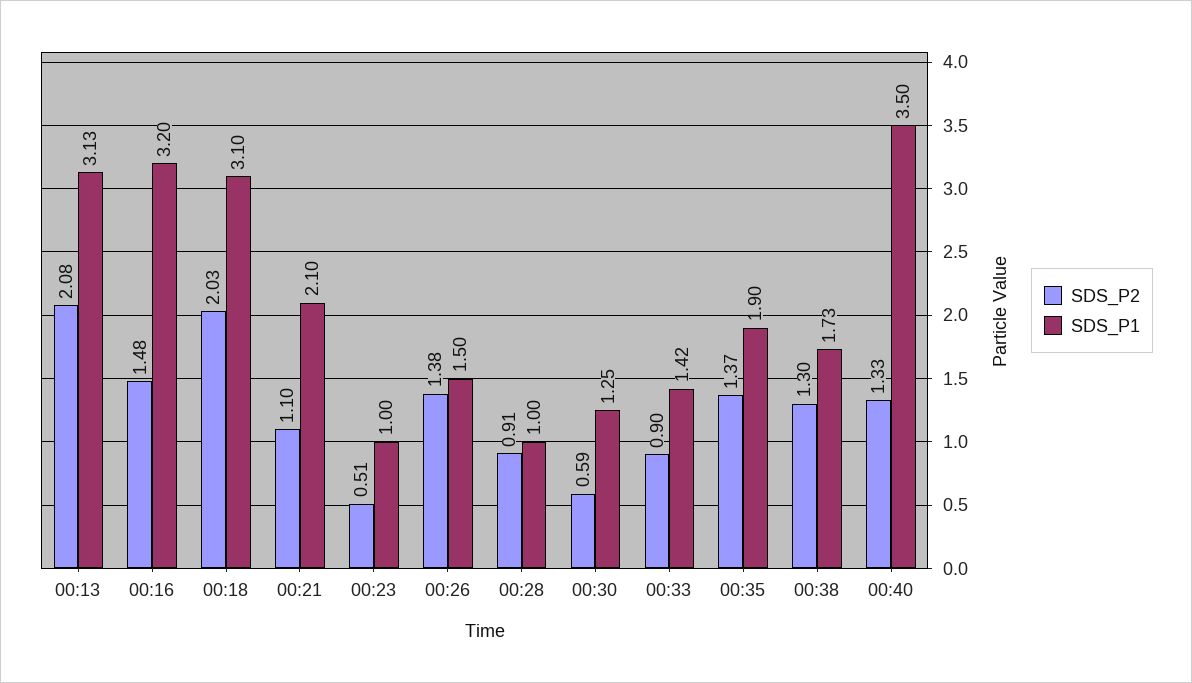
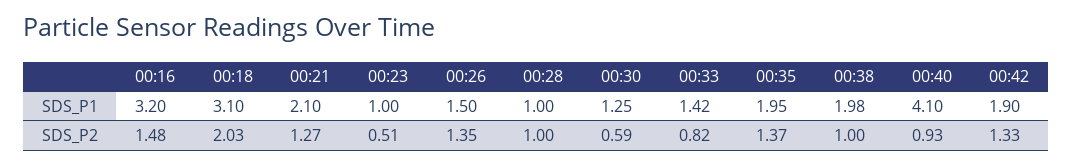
SDS_P2, 00:13: 2.08 -> none
SDS_P1, 00:13: 3.13 -> none
SDS_P2, 00:21: 1.1 -> 1.27
SDS_P2, 00:26: 1.38 -> 1.35
SDS_P2, 00:28: 0.91 -> 1
SDS_P2, 00:33: 0.9 -> 0.82
SDS_P1, 00:35: 1.9 -> 1.95
SDS_P2, 00:38: 1.3 -> 1
SDS_P1, 00:38: 1.73 -> 1.98
SDS_P2, 00:40: 1.33 -> 0.93
SDS_P1, 00:40: 3.5 -> 4.1
SDS_P1, 00:42: none -> 1.9
SDS_P2, 00:42: none -> 1.33

